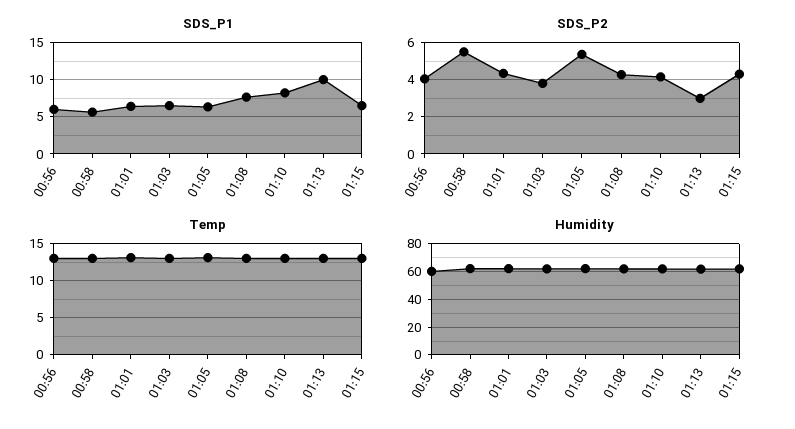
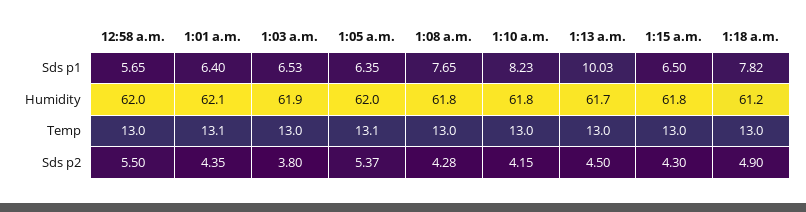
SDS_P1, 00:56: 6 -> none
SDS_P2, 00:56: 4 -> none
SDS_P2, 01:13: 3 -> 4.5
Temp, 00:56: 13 -> none
Humidity, 00:56: 60 -> none
SDS_P1, 1:18 a.m.: none -> 7.82
Humidity, 1:18 a.m.: none -> 61.2
Temp, 1:18 a.m.: none -> 13
SDS_P2, 1:18 a.m.: none -> 4.9

